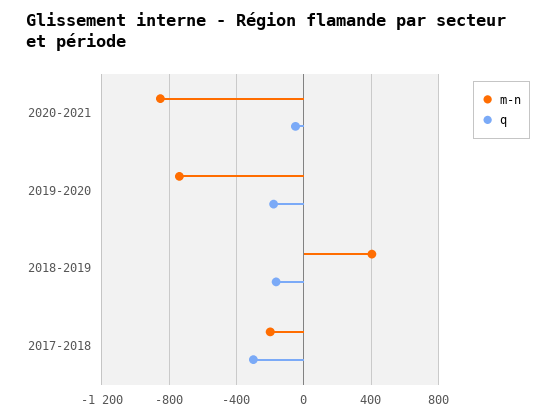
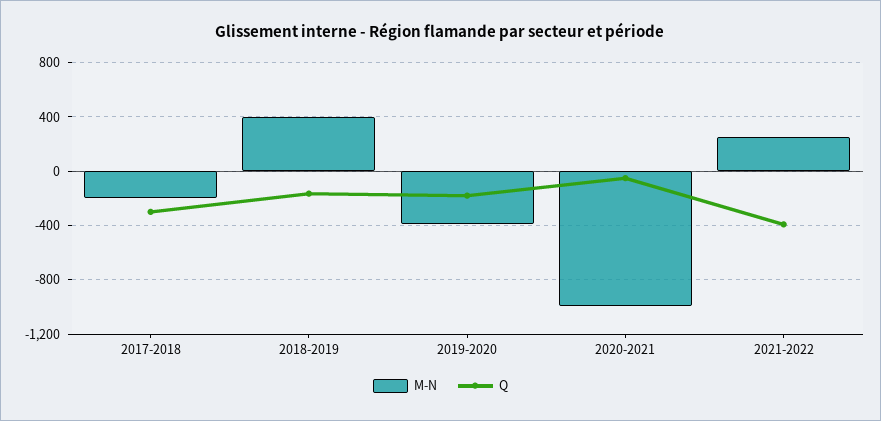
m-n, 2020-2021: -850 -> -1000
m-n, 2019-2020: -750 -> -400
m-n, 2021-2022: none -> 250
q, 2021-2022: none -> -400

